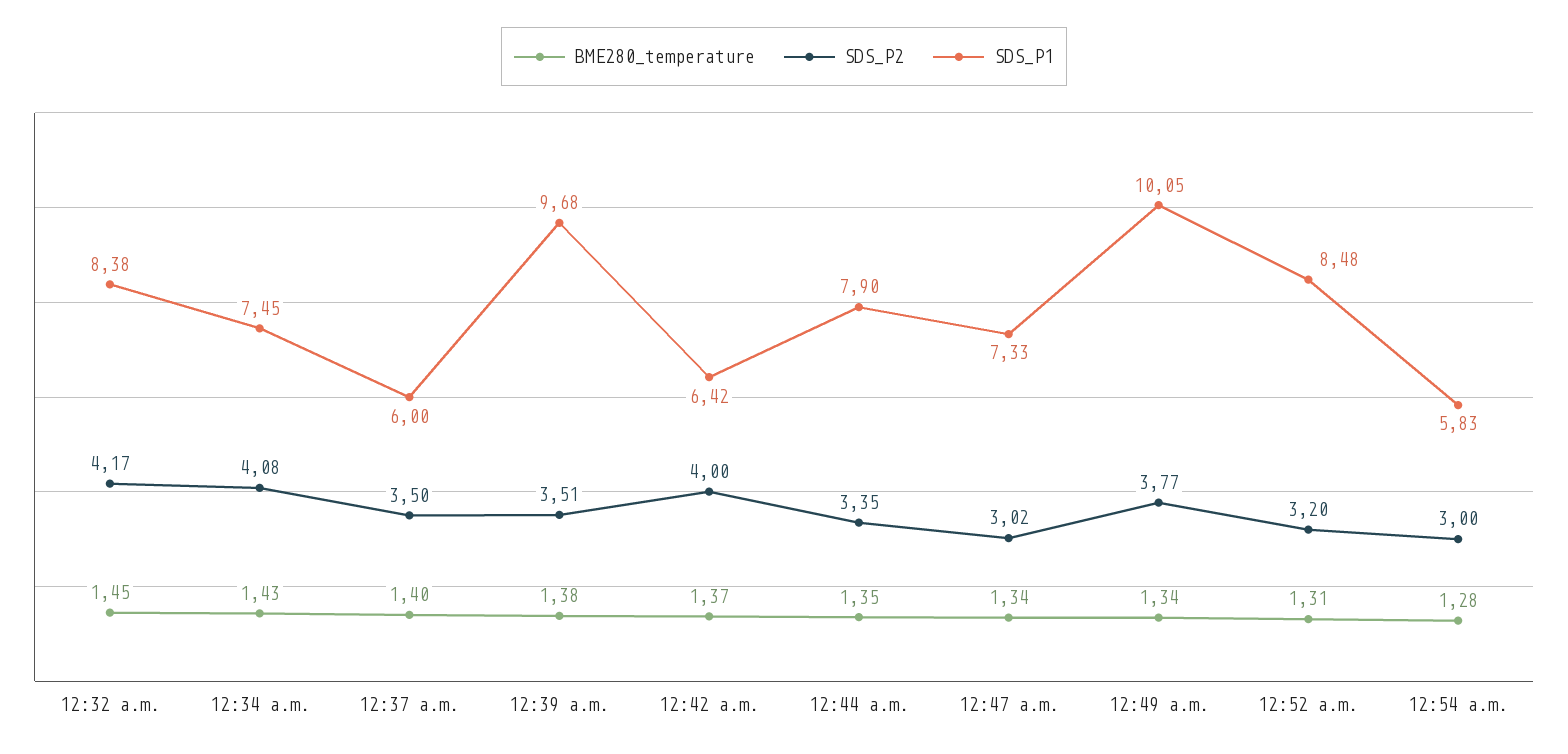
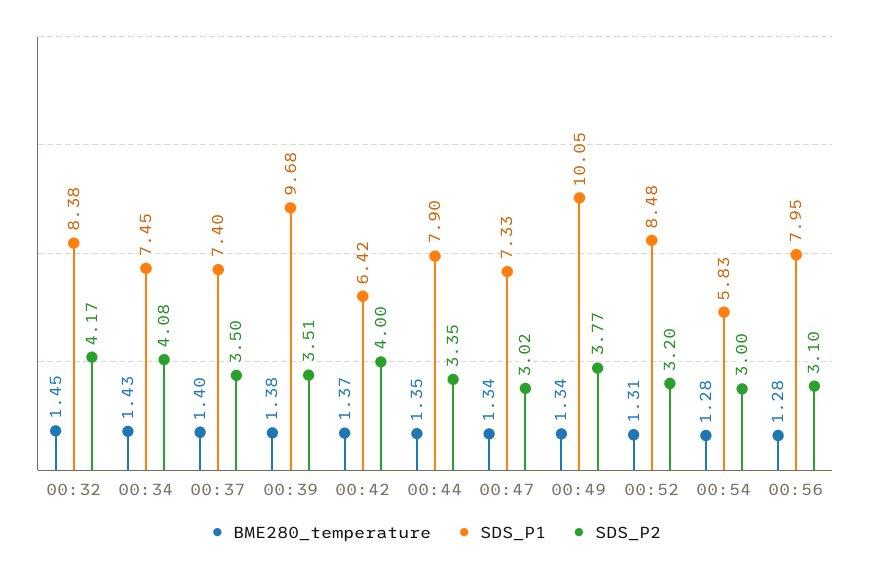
SDS_P1, 12:37 a.m.: 6 -> 7.4
BME280_temperature, 00:56: none -> 1.28
SDS_P1, 00:56: none -> 7.95
SDS_P2, 00:56: none -> 3.1

